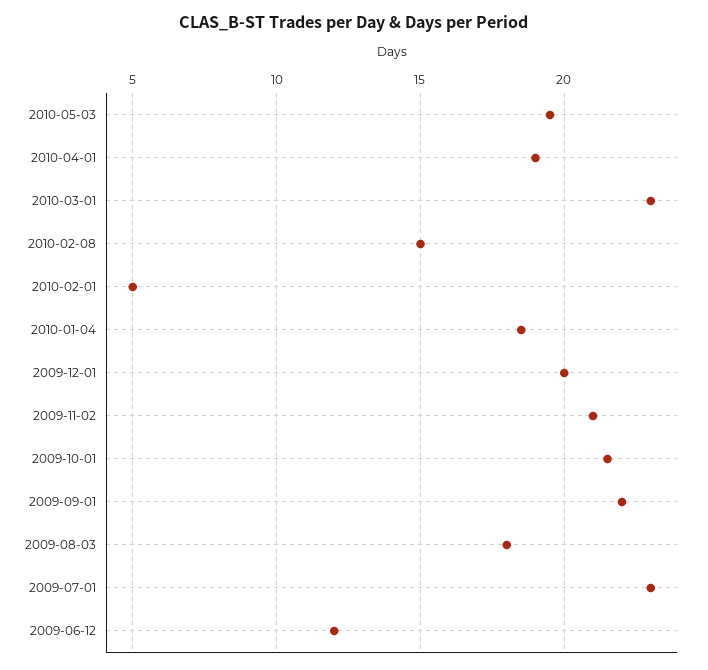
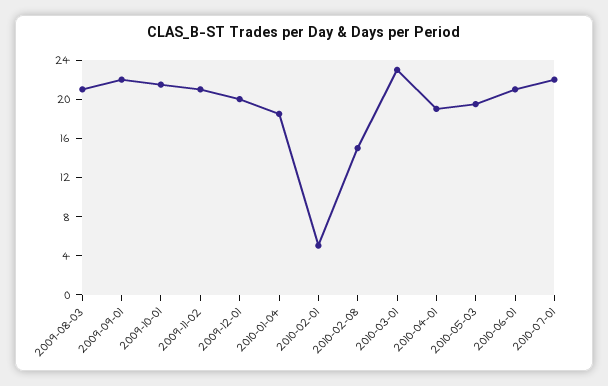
2009-08-03: 18 -> 21
2009-07-01: 23 -> none
2009-06-12: 12 -> none
2010-06-01: none -> 21
2010-07-01: none -> 22

